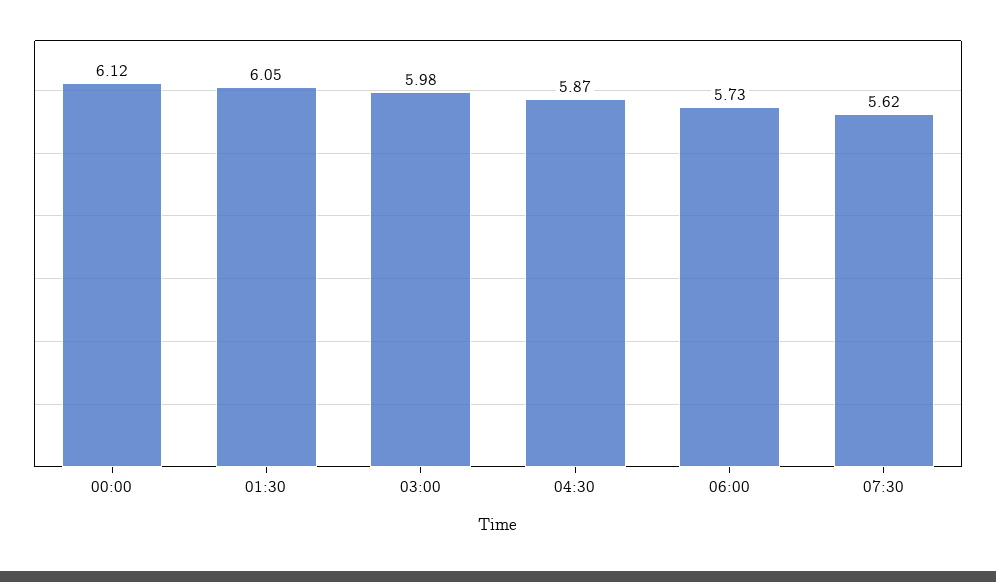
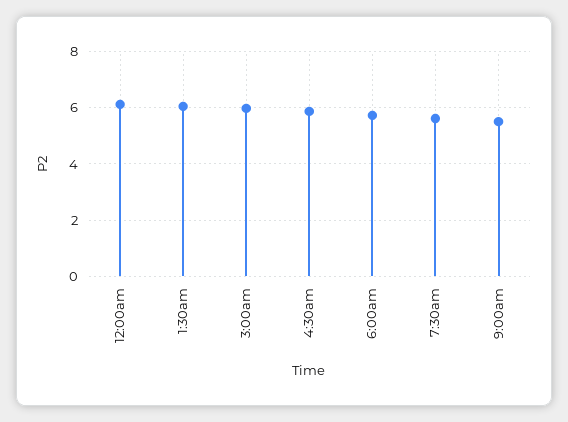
9:00am: none -> 5.5

